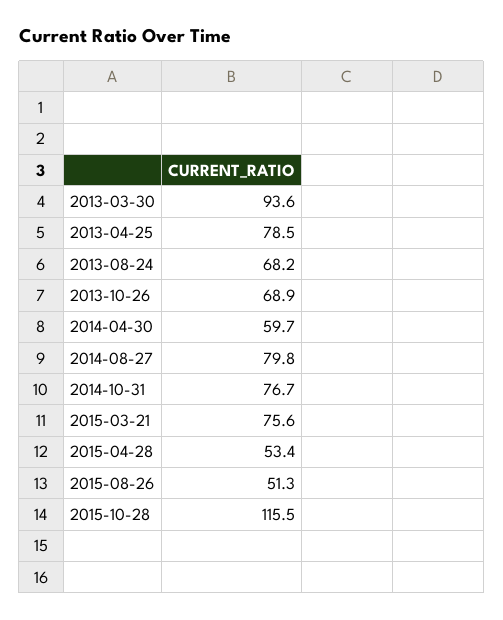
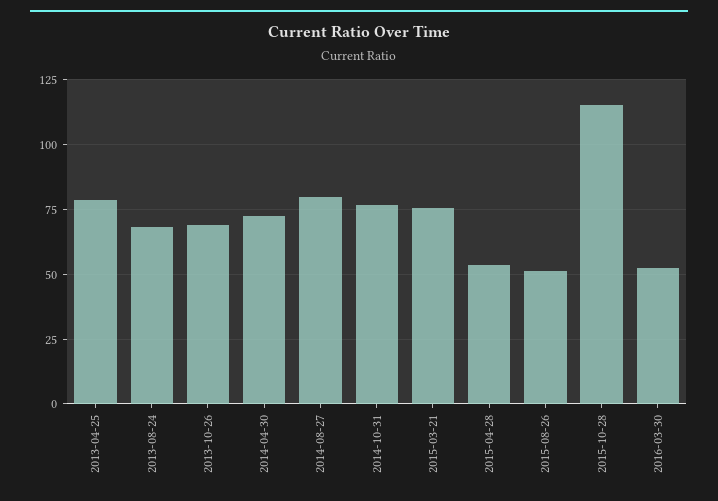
2013-03-30: 93.6 -> none
2014-04-30: 59.7 -> 72.5
2016-03-30: none -> 52.5

